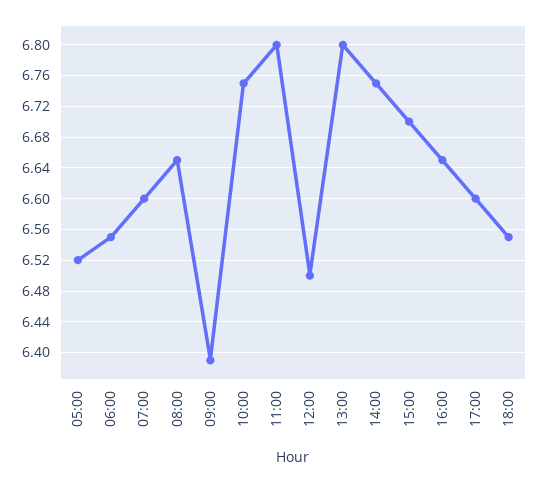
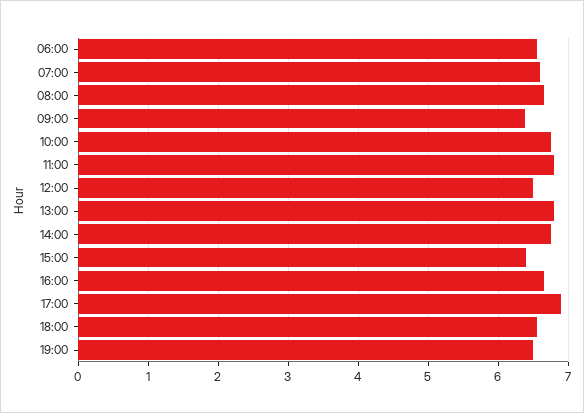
05:00: 6.52 -> none
15:00: 6.7 -> 6.4
17:00: 6.6 -> 6.9
19:00: none -> 6.5

